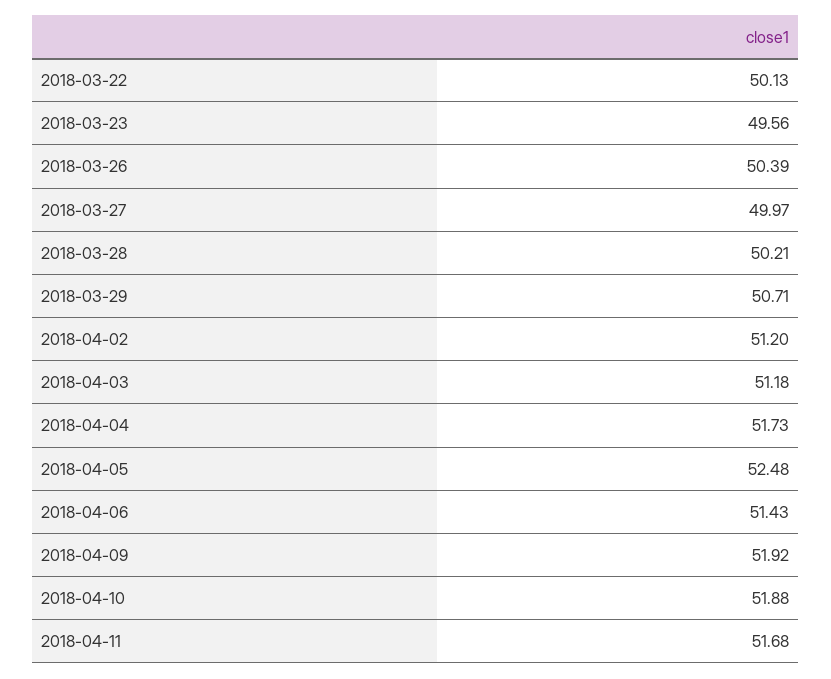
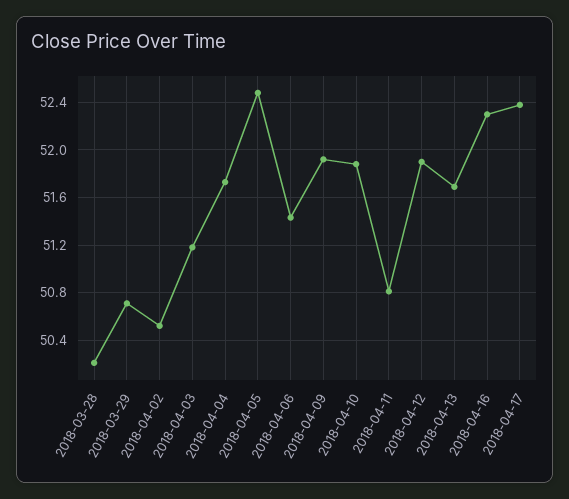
2018-03-22: 50.13 -> none
2018-03-23: 49.56 -> none
2018-03-26: 50.39 -> none
2018-03-27: 49.97 -> none
2018-04-02: 51.2 -> 50.5
2018-04-11: 51.68 -> 50.8
2018-04-12: none -> 51.9
2018-04-13: none -> 51.7
2018-04-16: none -> 52.3
2018-04-17: none -> 52.4

